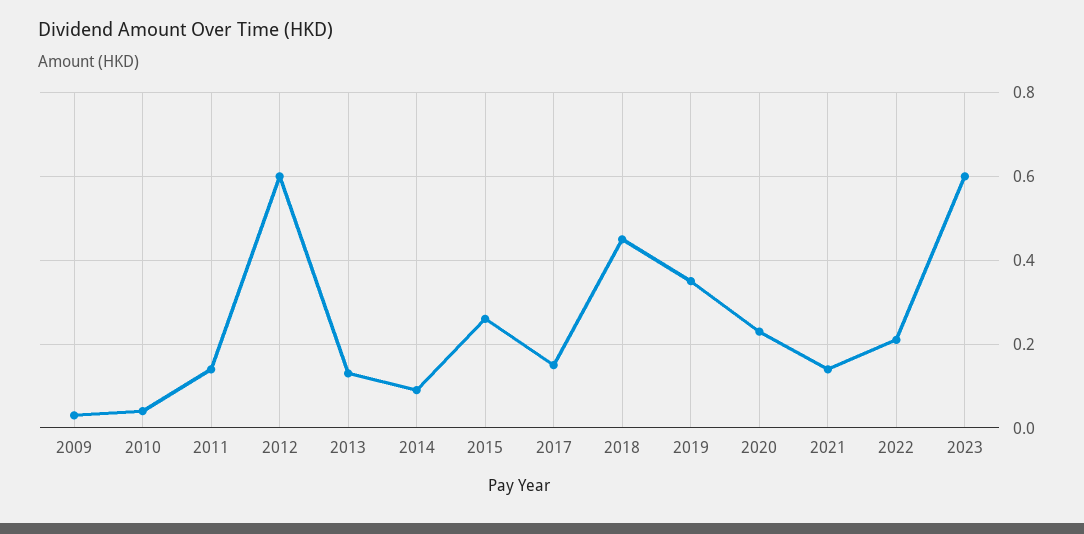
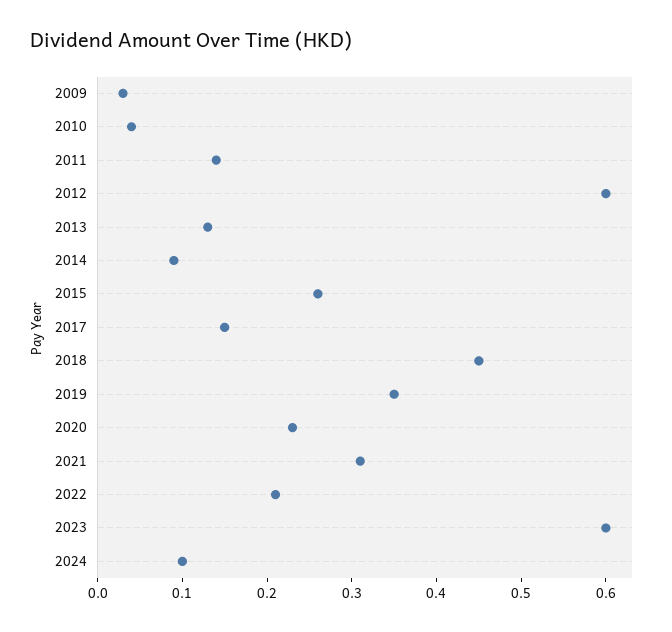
2021: 0.15 -> 0.31
2024: none -> 0.1

